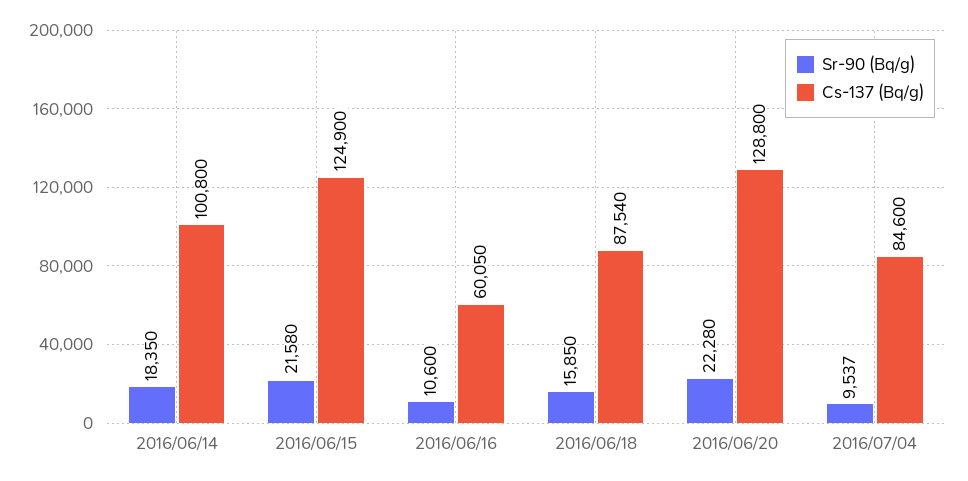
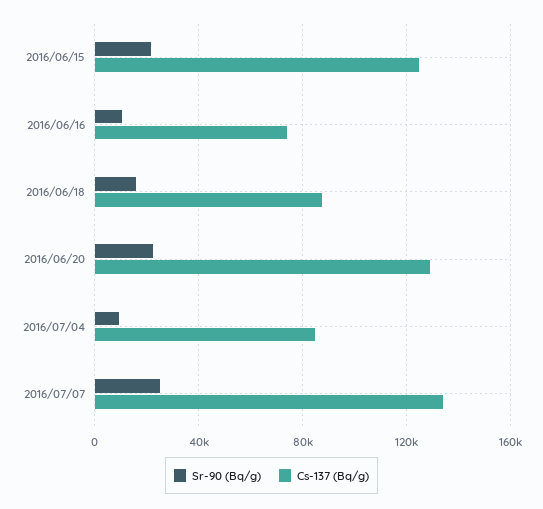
Sr-90 (Bq/g), 2016/06/14: 18350 -> none
Cs-137 (Bq/g), 2016/06/14: 100800 -> none
Cs-137 (Bq/g), 2016/06/16: 60050 -> 75000
Sr-90 (Bq/g), 2016/07/07: none -> 25000
Cs-137 (Bq/g), 2016/07/07: none -> 135000

